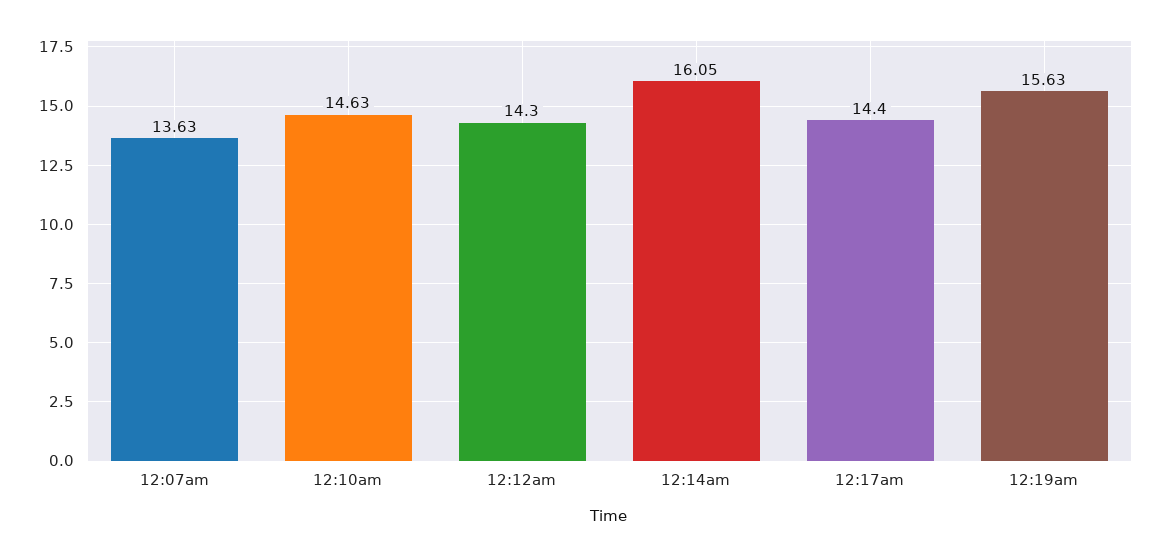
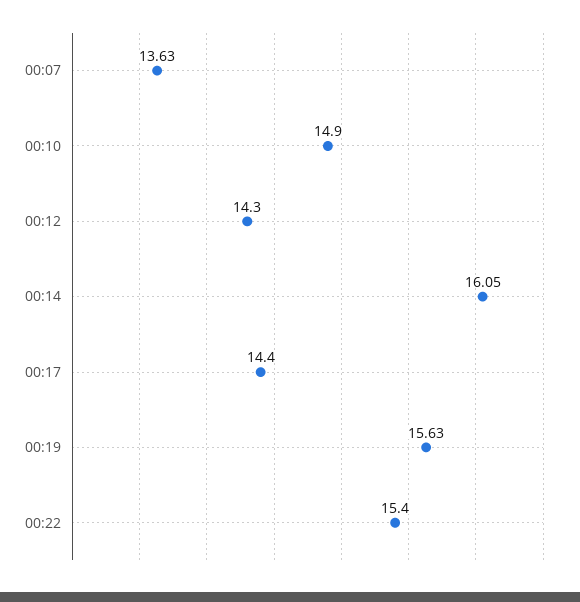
12:10am: 14.63 -> 14.9
00:22: none -> 15.4

